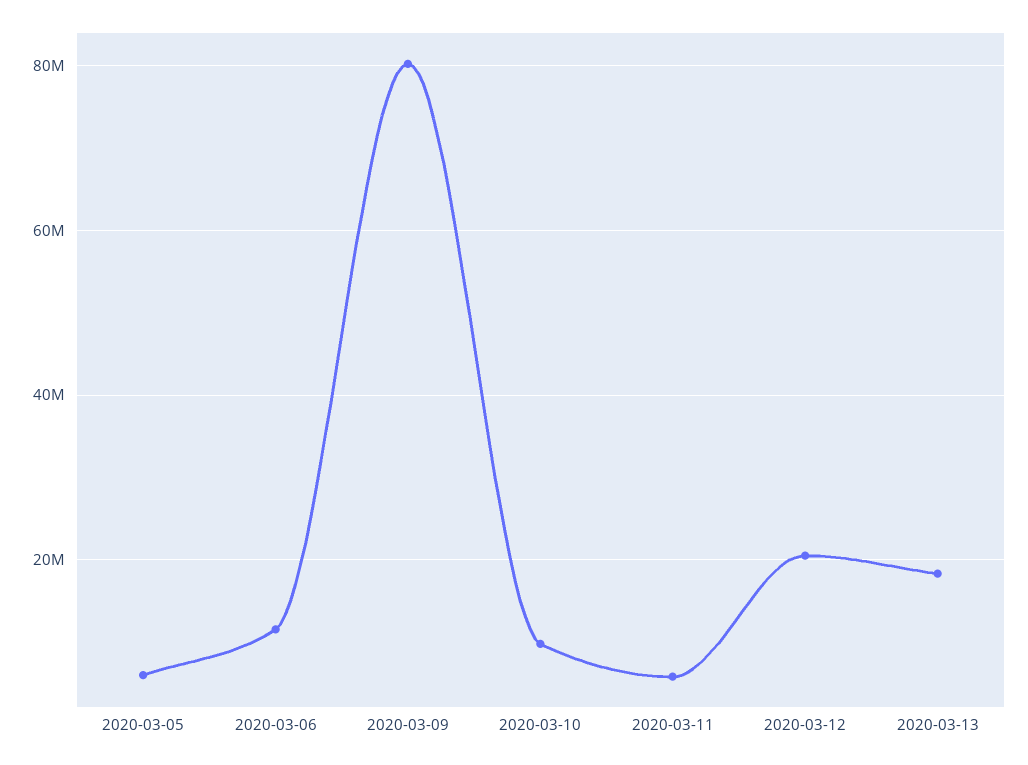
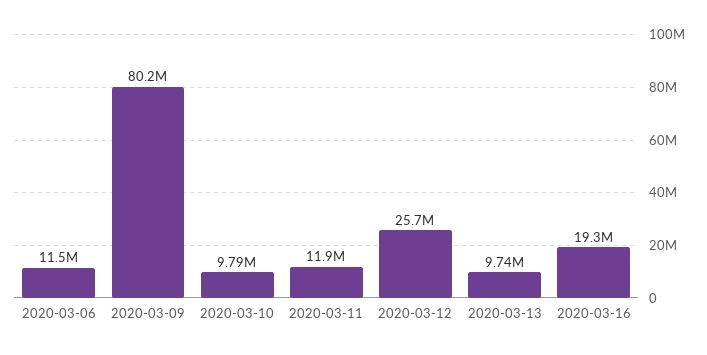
2020-03-05: 6000000 -> none
2020-03-11: 6000000 -> 11900000
2020-03-12: 20000000 -> 25700000
2020-03-13: 18000000 -> 9740000
2020-03-16: none -> 19300000

